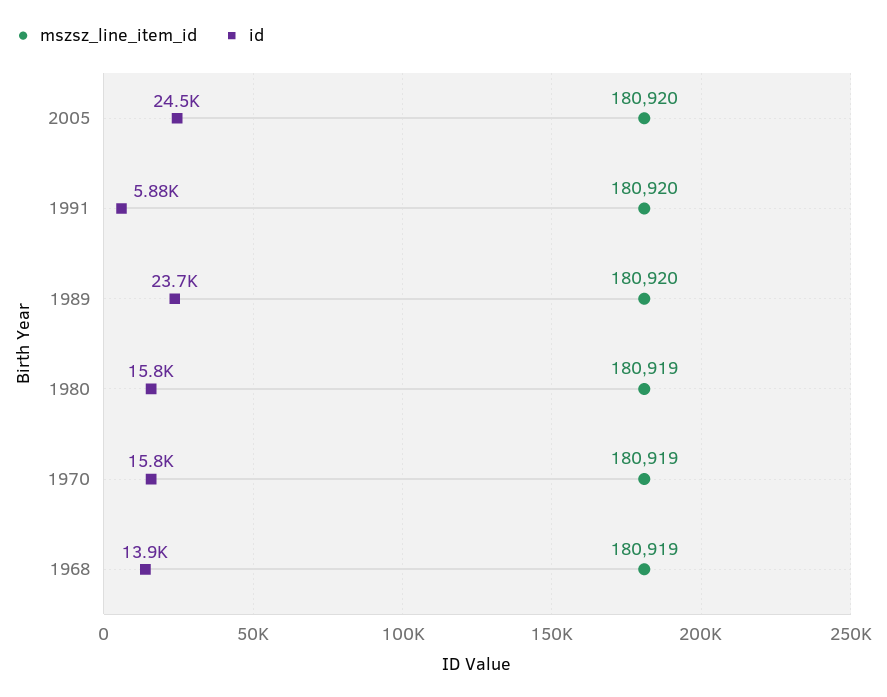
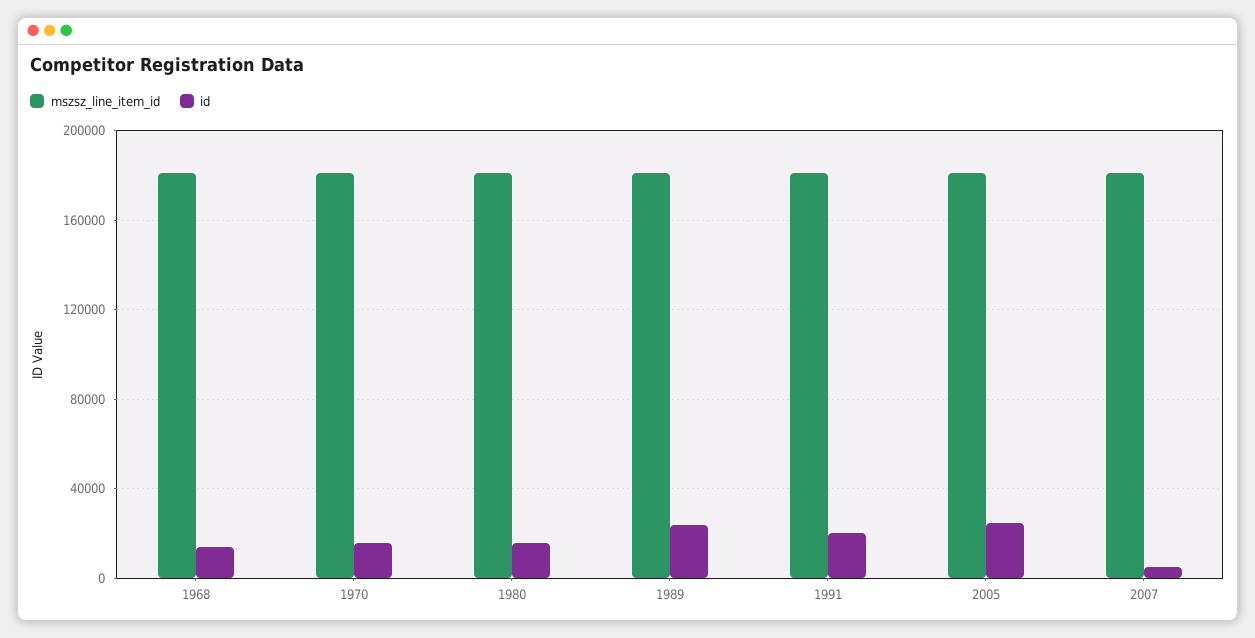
id, 1991: 5880 -> 20000
mszsz_line_item_id, 2007: none -> 180000
id, 2007: none -> 5000

